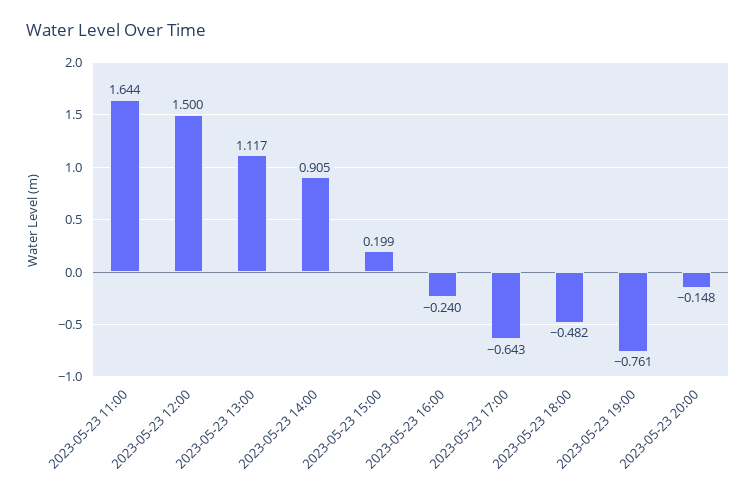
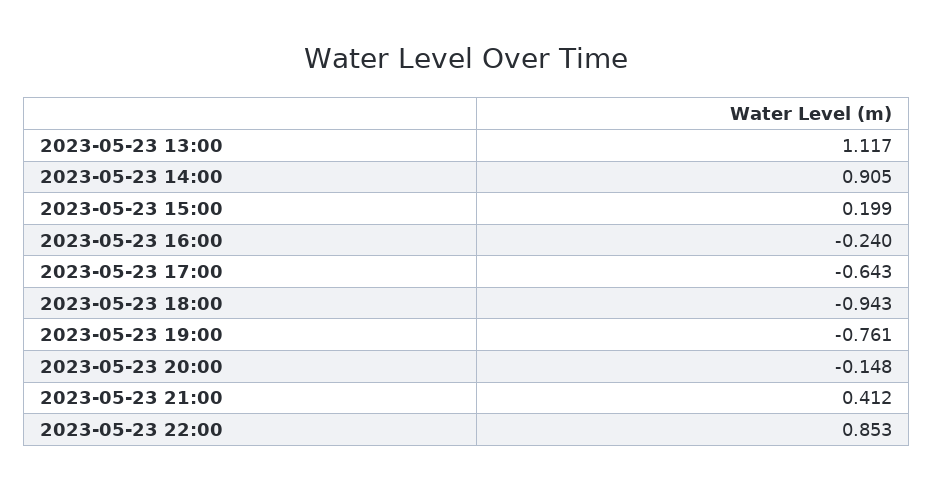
2023-05-23 11:00: 1.644 -> none
2023-05-23 12:00: 1.5 -> none
2023-05-23 18:00: -0.482 -> -0.943
2023-05-23 21:00: none -> 0.412
2023-05-23 22:00: none -> 0.853

